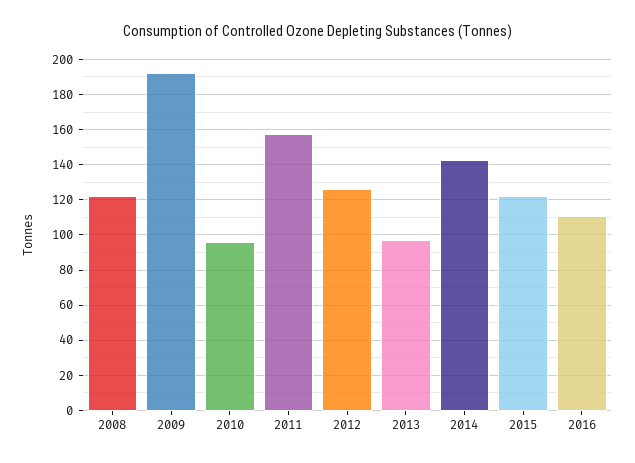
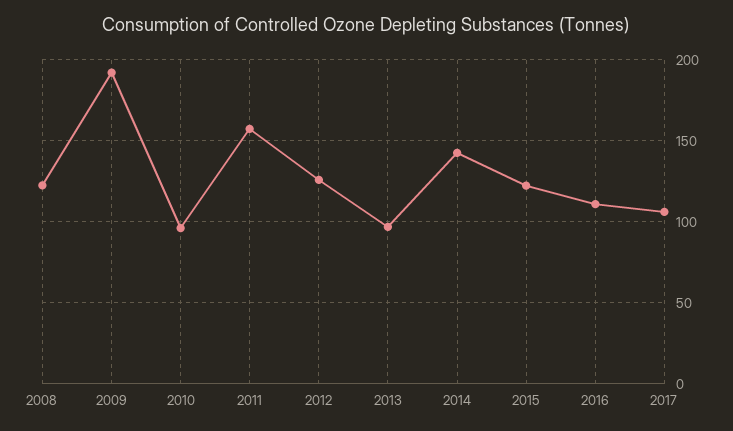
2017: none -> 105

